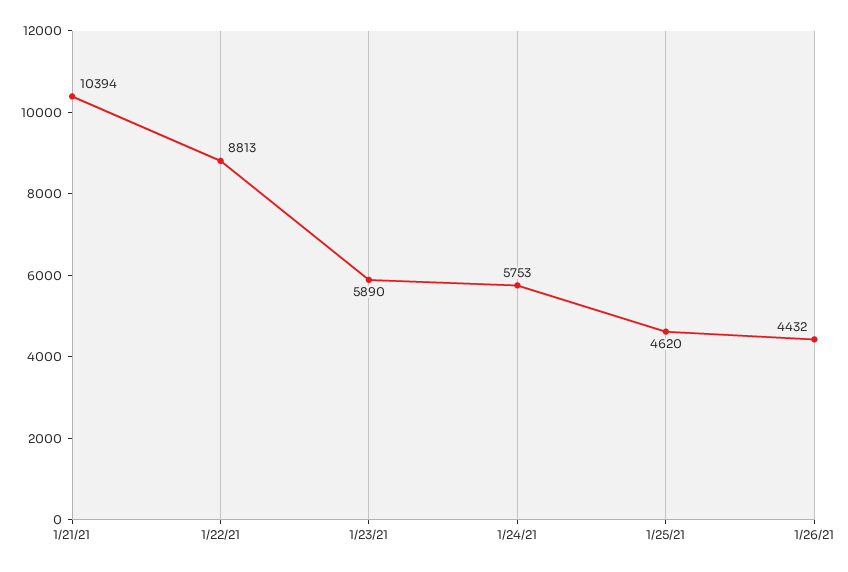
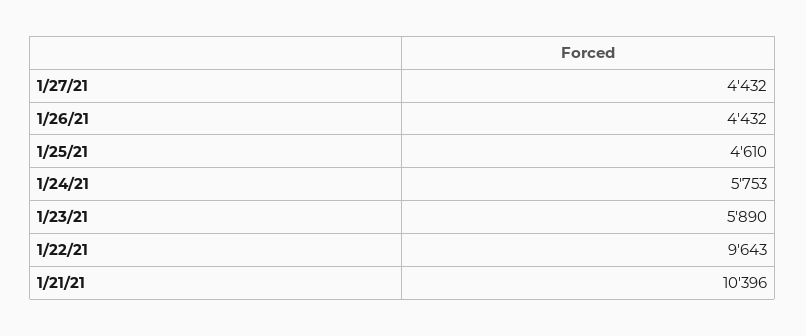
1/21/21: 10394 -> 10396
1/22/21: 8813 -> 9643
1/25/21: 4620 -> 4610
1/27/21: none -> 4432

